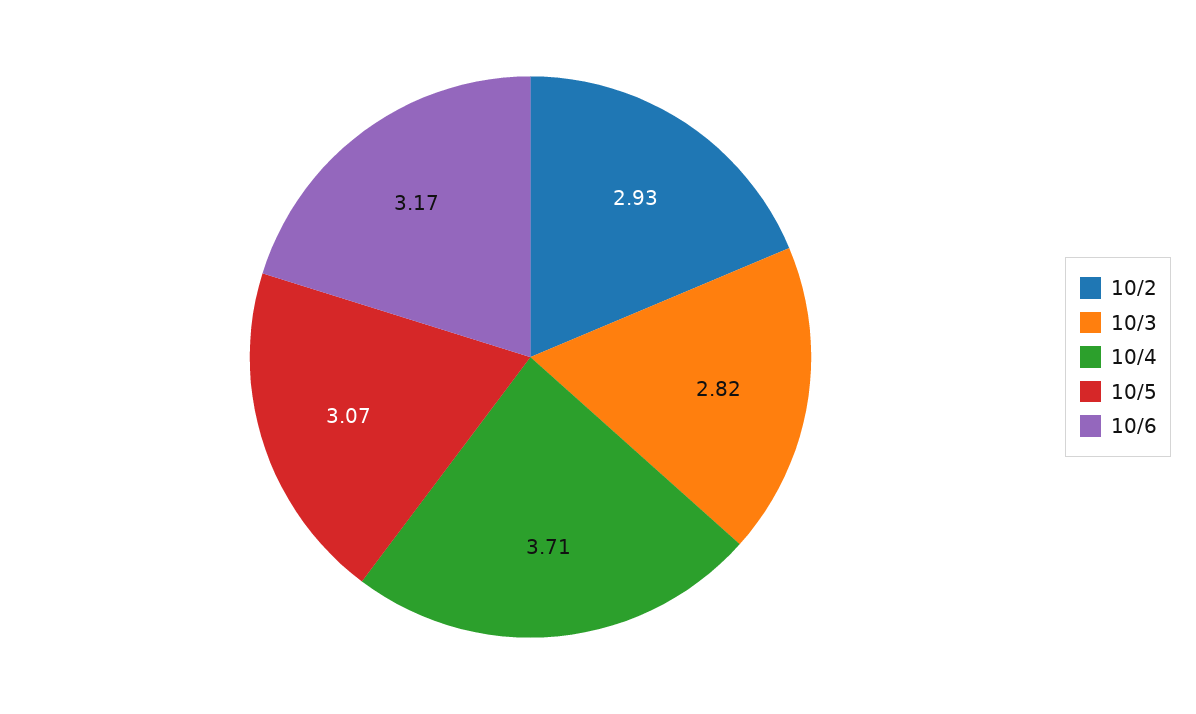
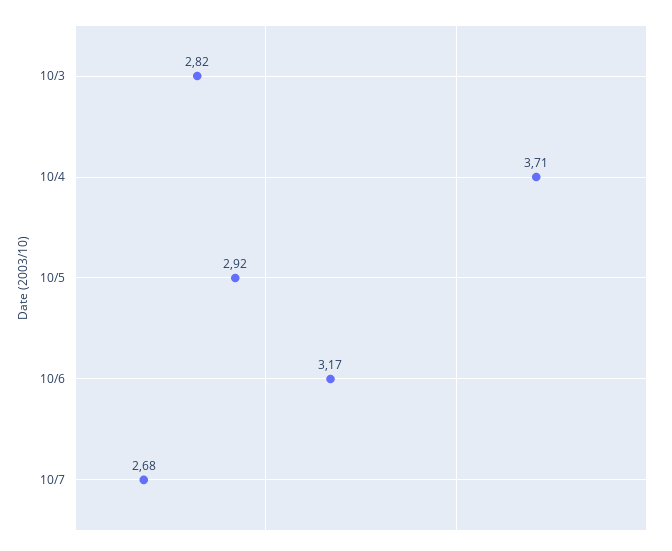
10/2: 2.93 -> none
10/5: 3.07 -> 2.92
10/7: none -> 2.68

